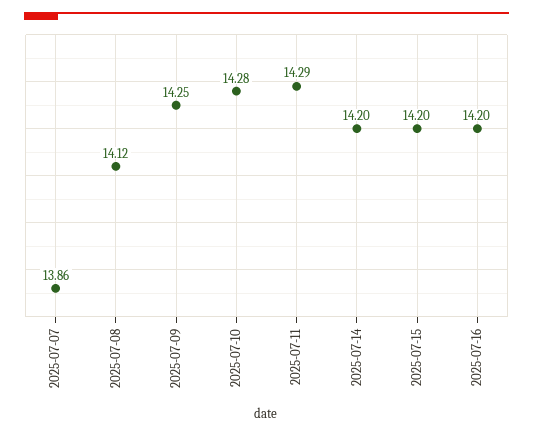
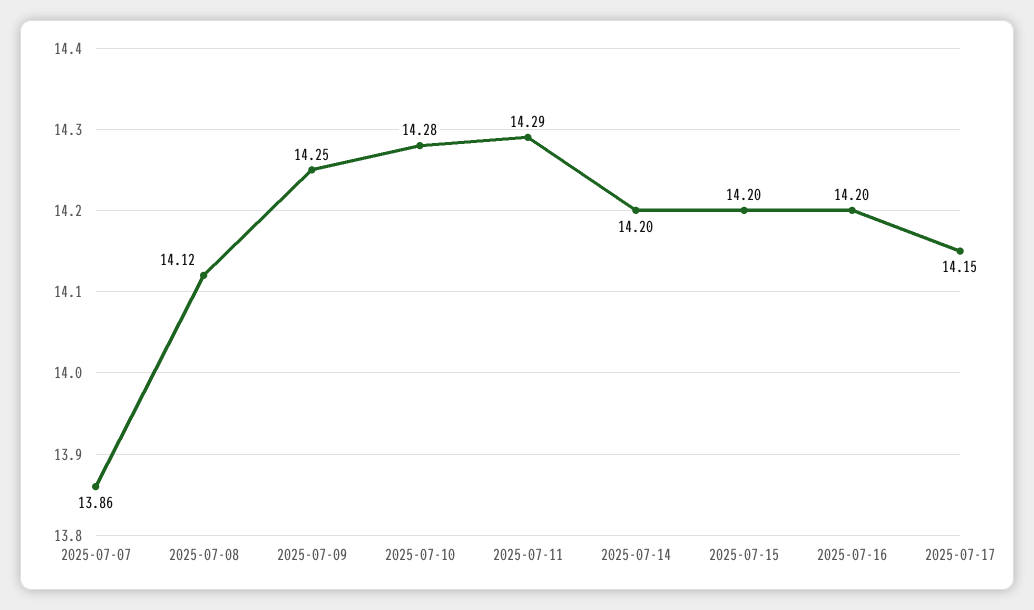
2025-07-17: none -> 14.15

